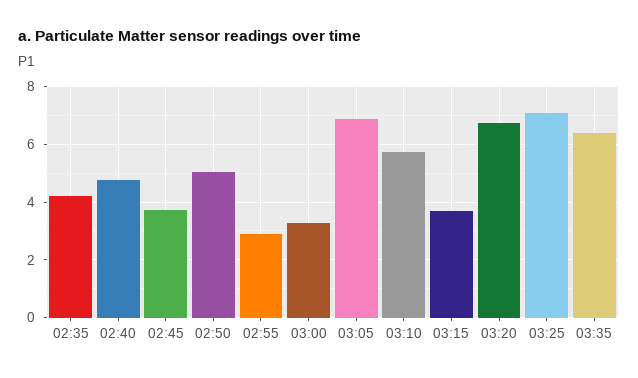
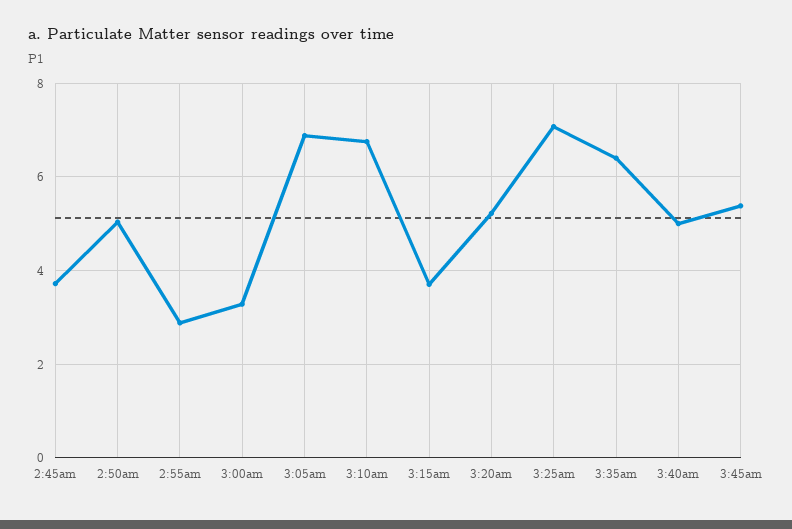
02:35: 4.25 -> none
02:40: 4.75 -> none
03:10: 5.75 -> 6.8
03:20: 6.75 -> 5.2
3:40am: none -> 5
3:45am: none -> 5.4

